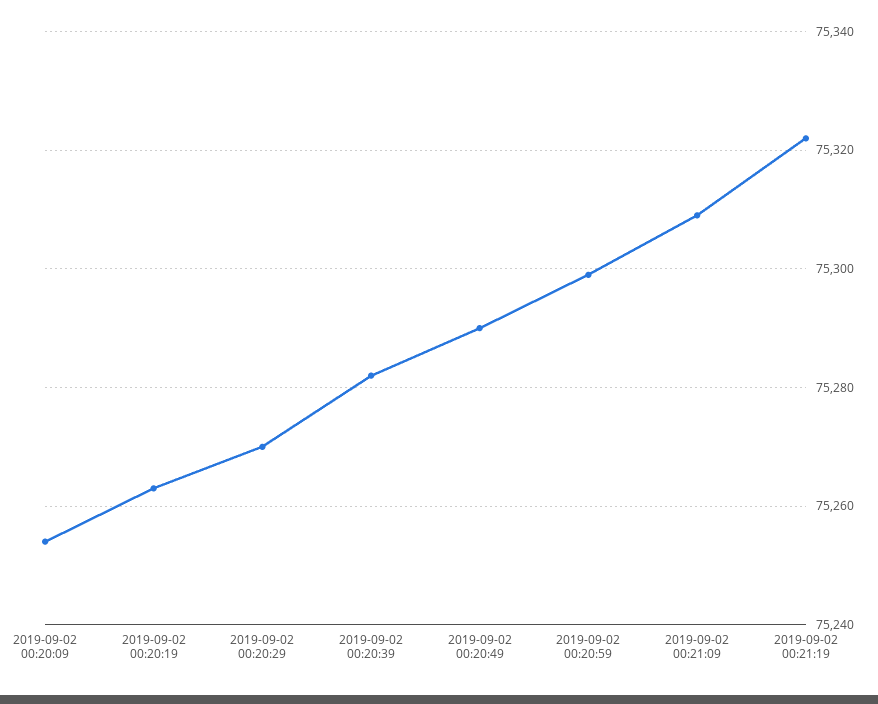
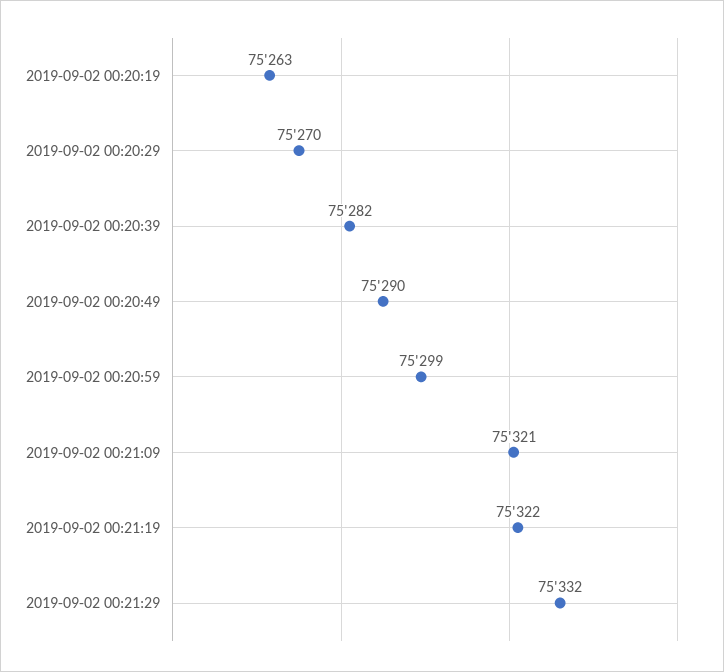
2019-09-02 00:20:09: 75255 -> none
2019-09-02 00:21:09: 75310 -> 75321
2019-09-02 00:21:29: none -> 75332

